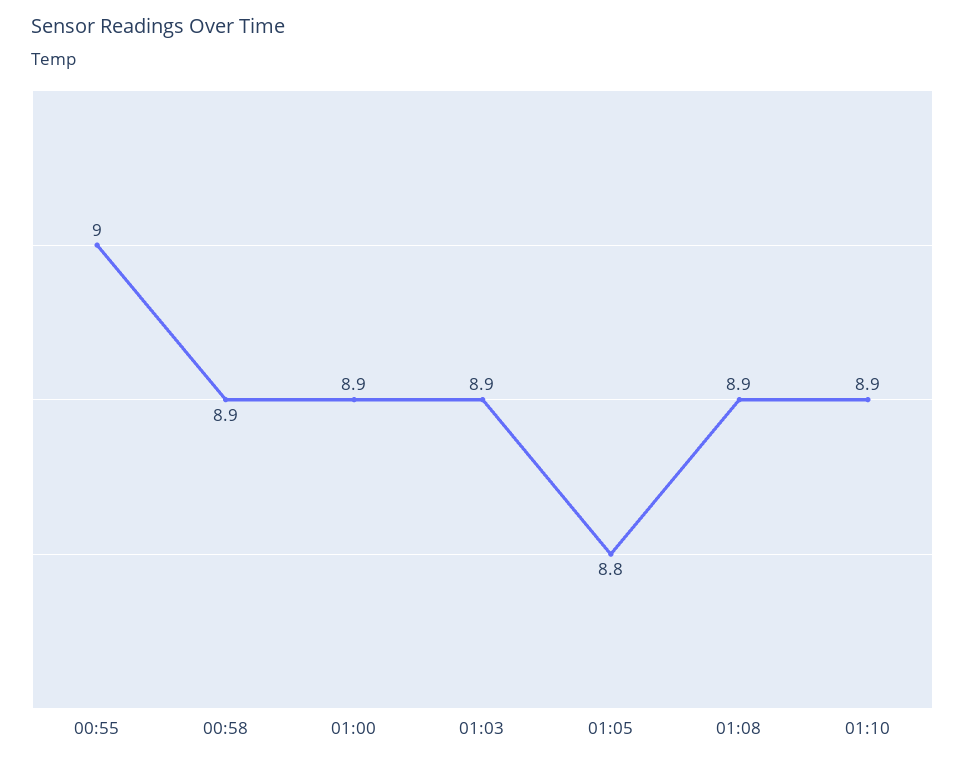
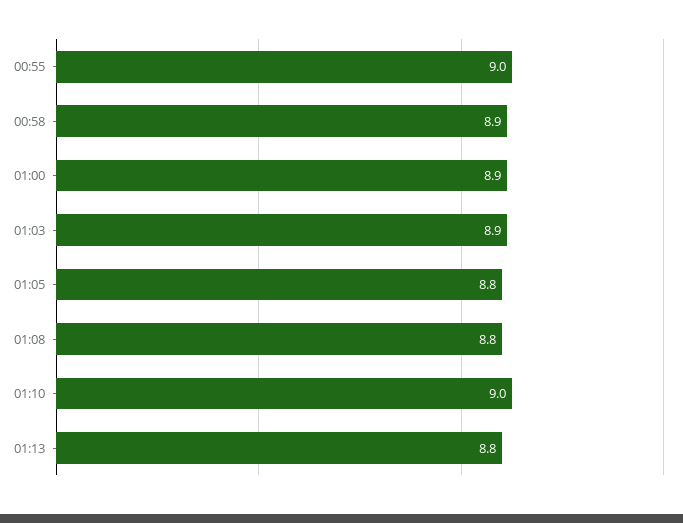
01:08: 8.9 -> 8.8
01:10: 8.9 -> 9
01:13: none -> 8.8

